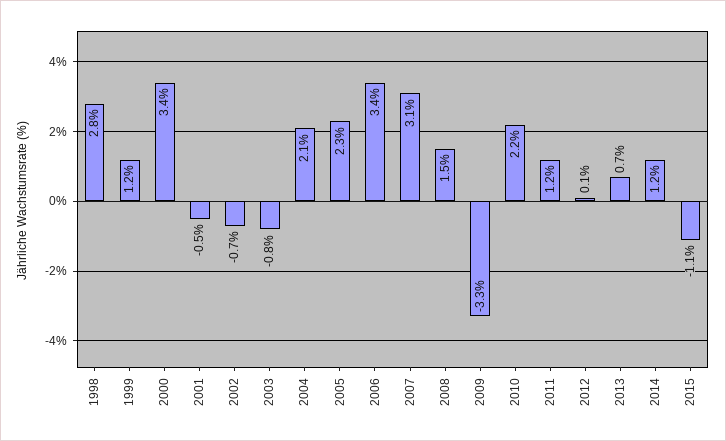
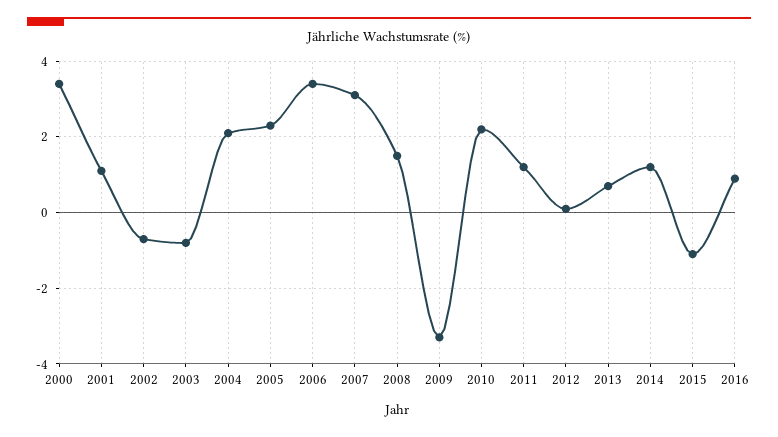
1998: 2.8 -> none
1999: 1.2 -> none
2001: -0.5 -> 1
2016: none -> 1

